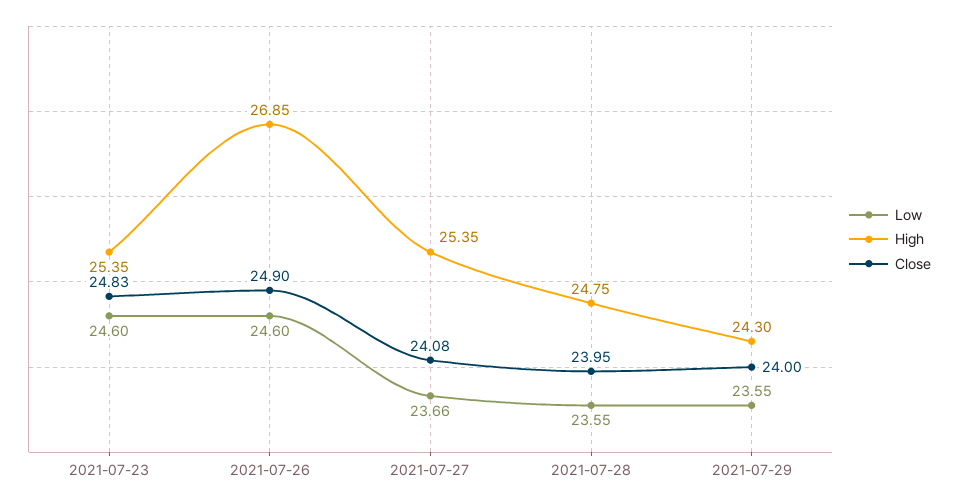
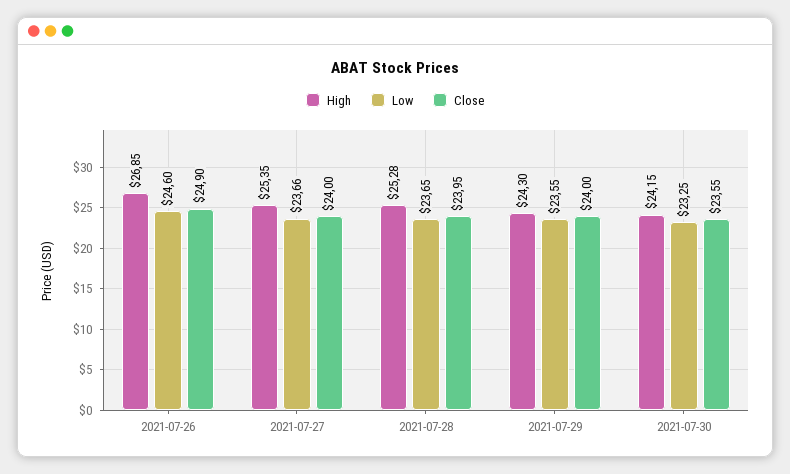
Low, 2021-07-23: 24.6 -> none
High, 2021-07-23: 25.35 -> none
Close, 2021-07-23: 24.83 -> none
Close, 2021-07-27: 24.08 -> 24
Low, 2021-07-28: 23.55 -> 23.65
High, 2021-07-28: 24.75 -> 25.28
High, 2021-07-30: none -> 24.15
Low, 2021-07-30: none -> 23.25
Close, 2021-07-30: none -> 23.55

